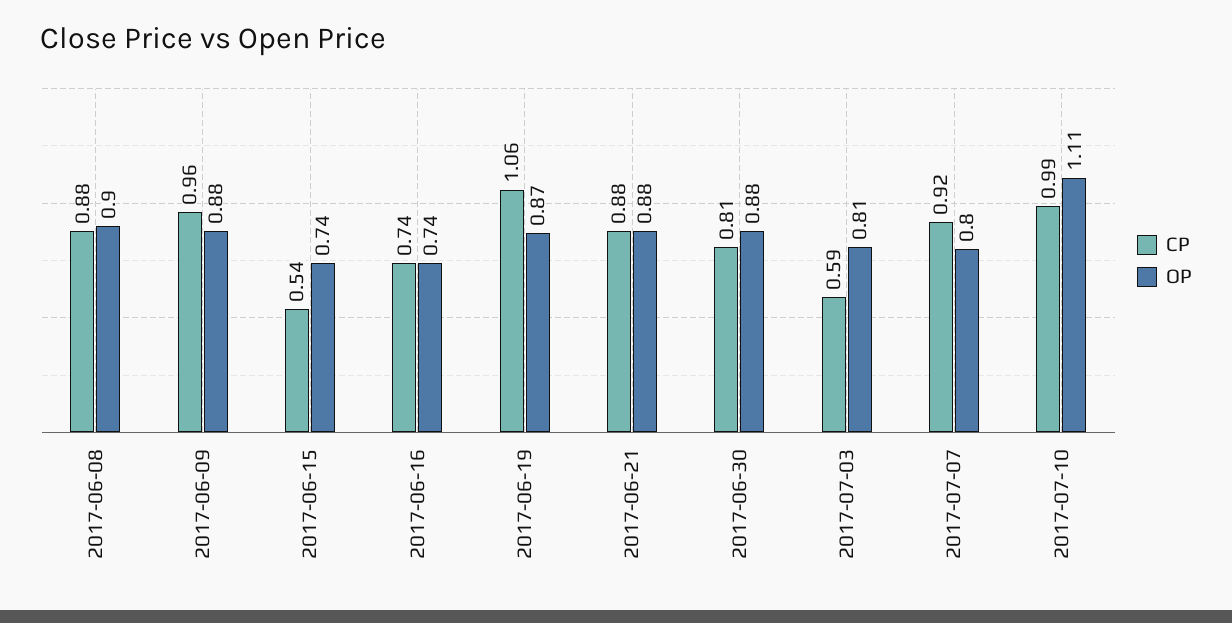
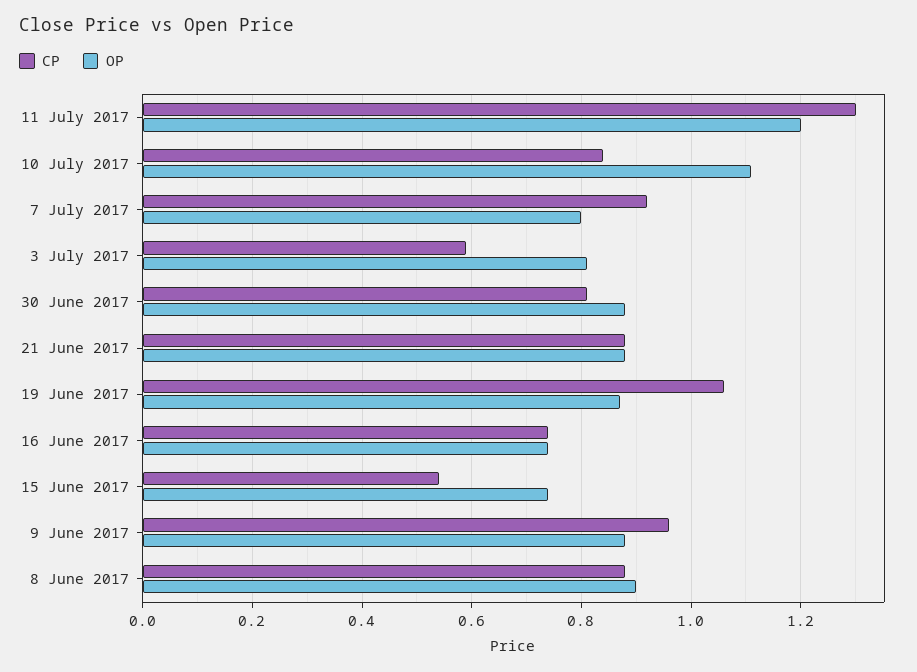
CP, 2017-07-10: 0.99 -> 0.85
CP, 11 July 2017: none -> 1.3
OP, 11 July 2017: none -> 1.2

